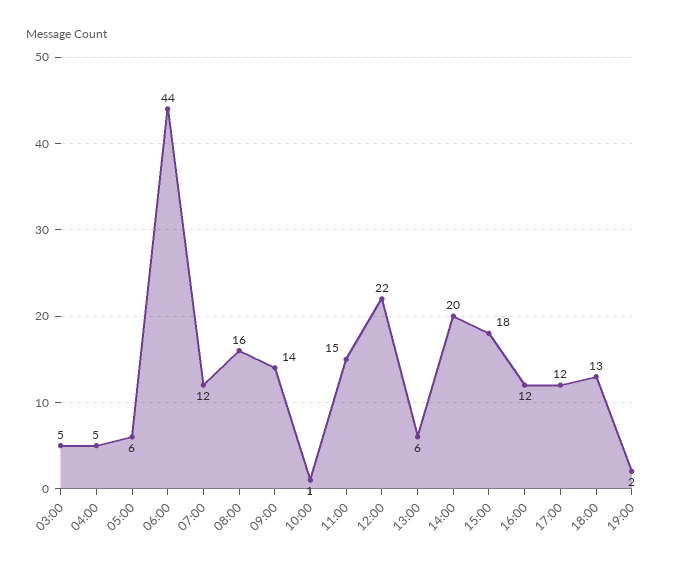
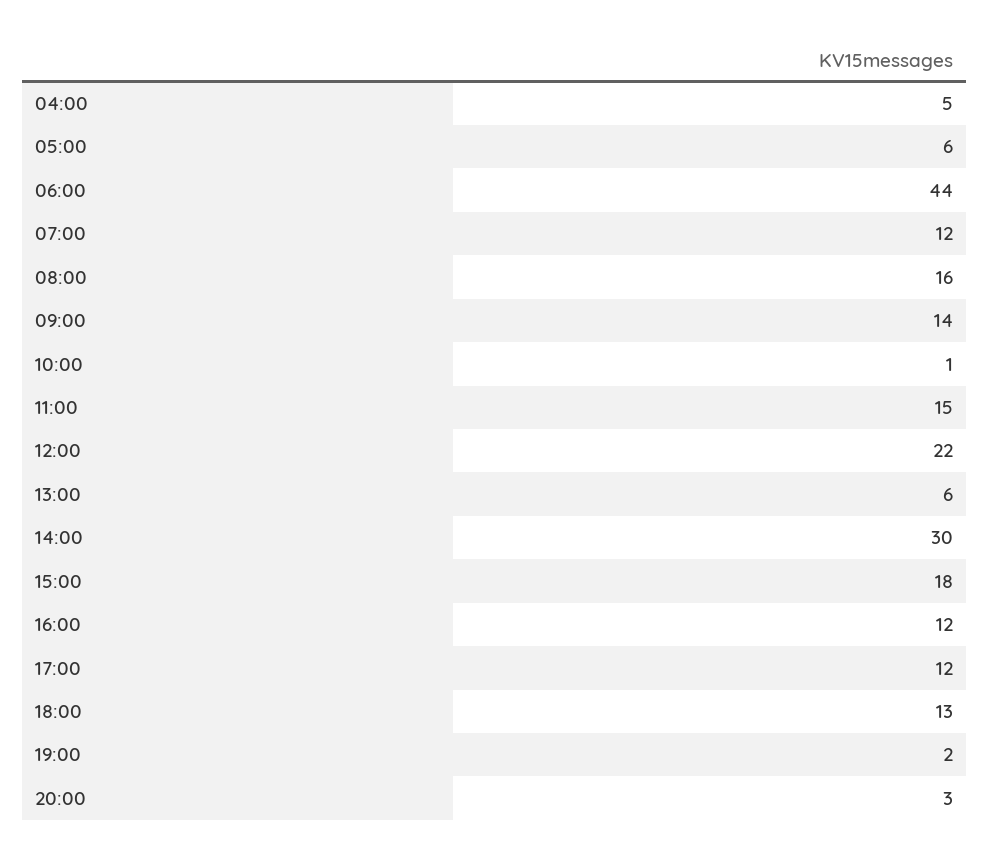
03:00: 5 -> none
14:00: 20 -> 30
20:00: none -> 3

